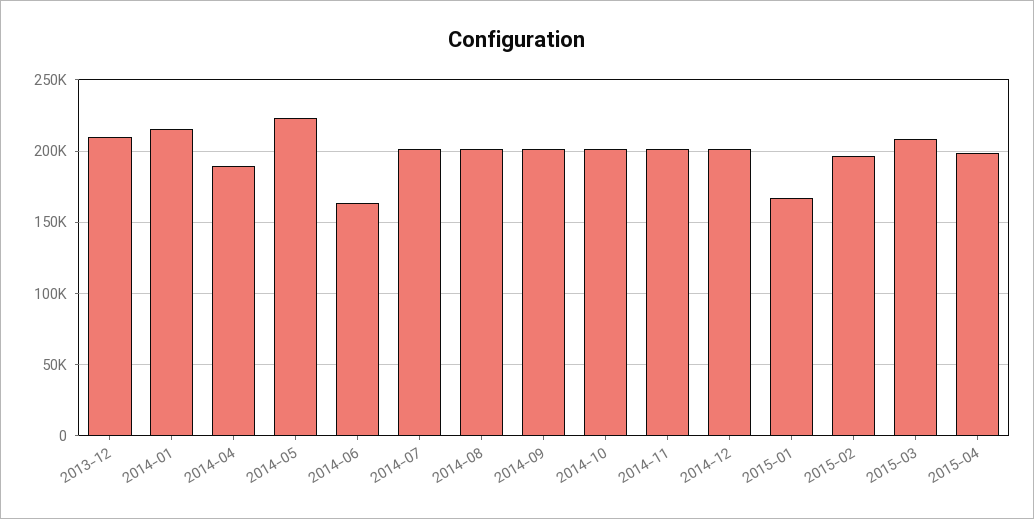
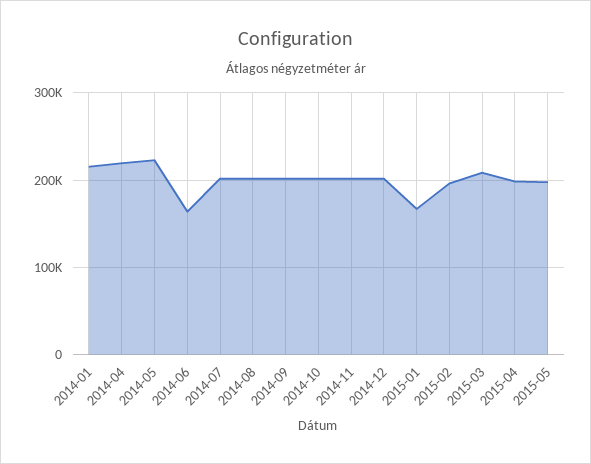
2013-12: 210000 -> none
2014-04: 190000 -> 220000
2015-05: none -> 200000

